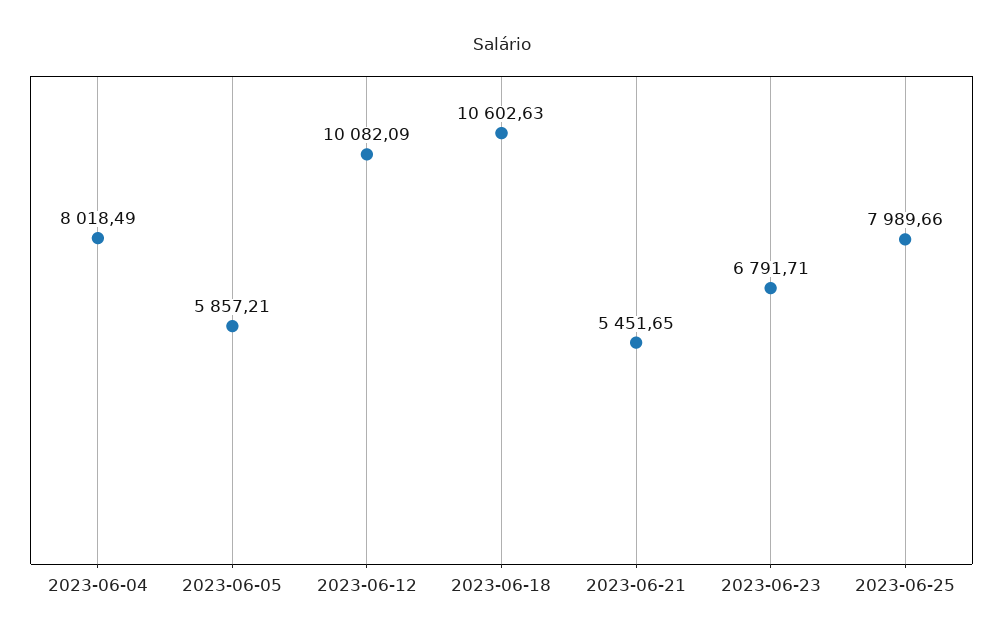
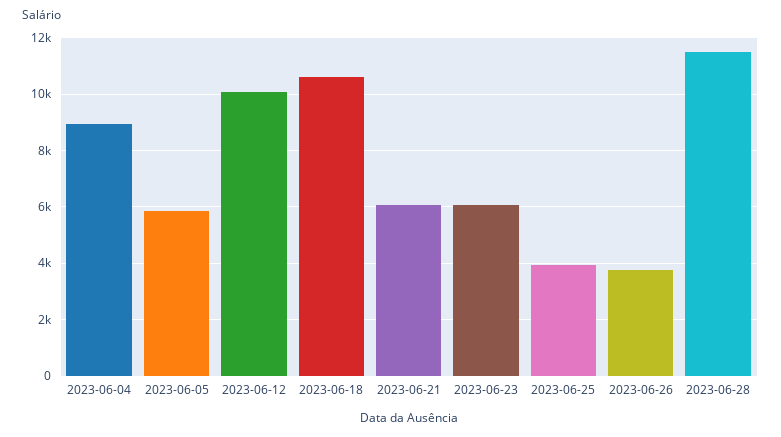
2023-06-04: 8018.49 -> 9000
2023-06-21: 5451.65 -> 6000
2023-06-23: 6791.71 -> 6000
2023-06-25: 7989.66 -> 4000
2023-06-26: none -> 3750
2023-06-28: none -> 11500

